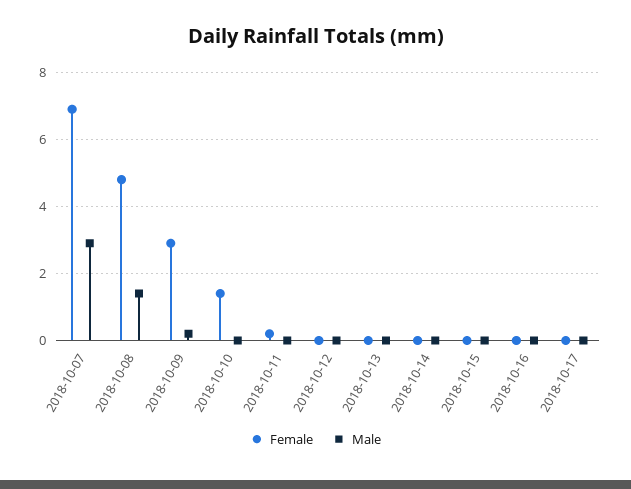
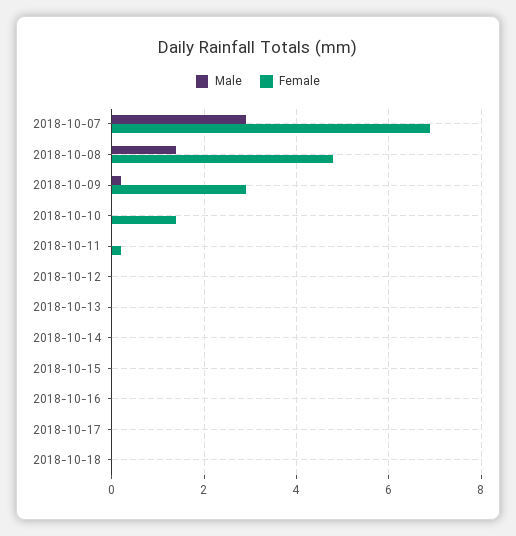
Male, 2018-10-18: none -> 0
Female, 2018-10-18: none -> 0

